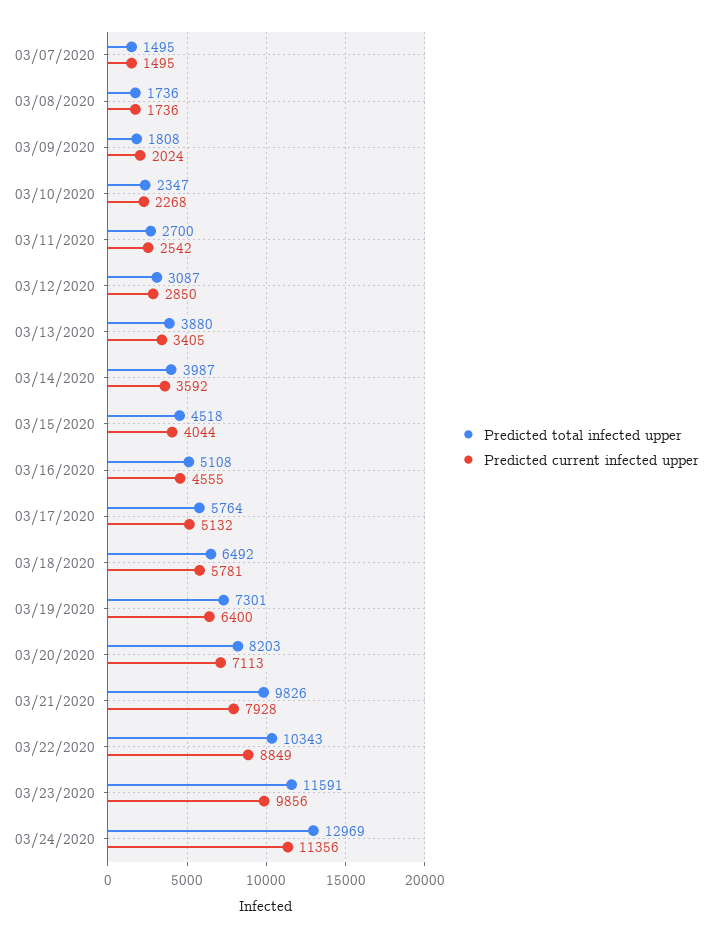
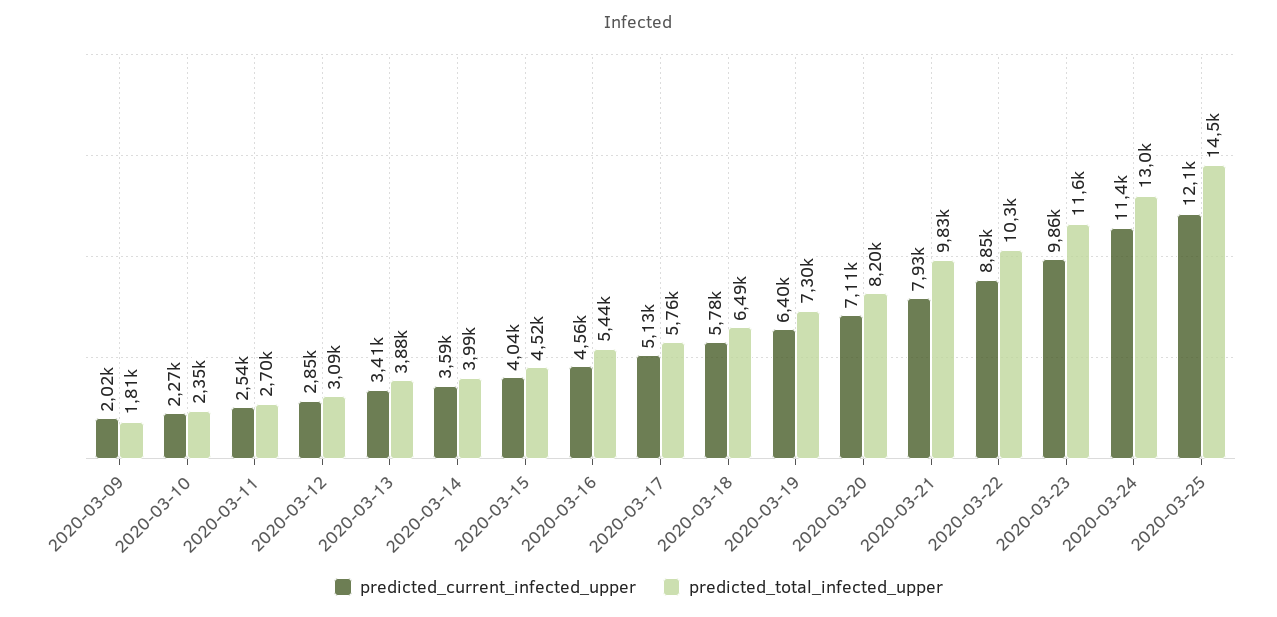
Predicted total infected upper, 03/07/2020: 1495 -> none
Predicted current infected upper, 03/07/2020: 1495 -> none
Predicted total infected upper, 03/08/2020: 1736 -> none
Predicted current infected upper, 03/08/2020: 1736 -> none
Predicted total infected upper, 03/16/2020: 5108 -> 5440
Predicted current infected upper, 2020-03-25: none -> 12100
Predicted total infected upper, 2020-03-25: none -> 14500

